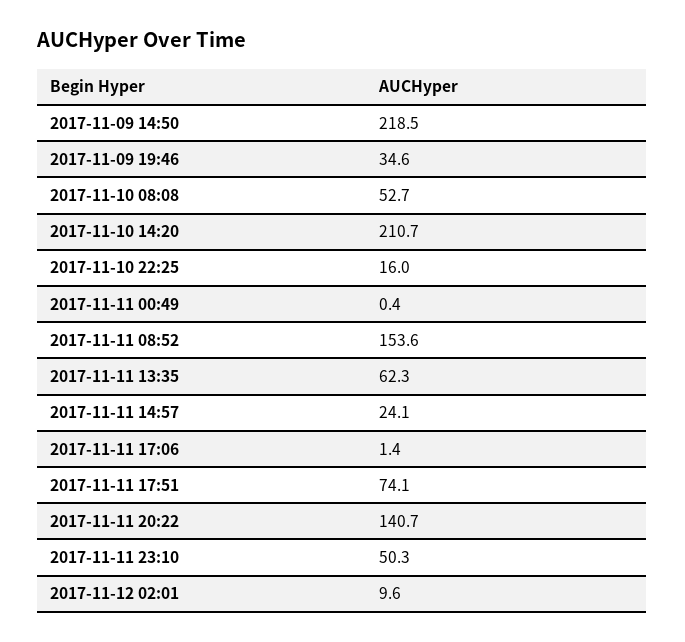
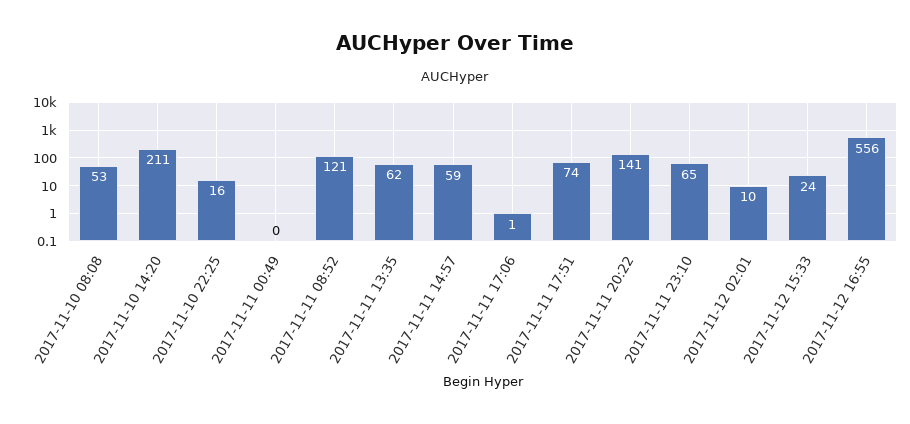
2017-11-09 14:50: 218.5 -> none
2017-11-09 19:46: 34.6 -> none
2017-11-11 08:52: 153.6 -> 121
2017-11-11 14:57: 24.1 -> 59
2017-11-11 23:10: 50.3 -> 65
2017-11-12 15:33: none -> 24
2017-11-12 16:55: none -> 556

